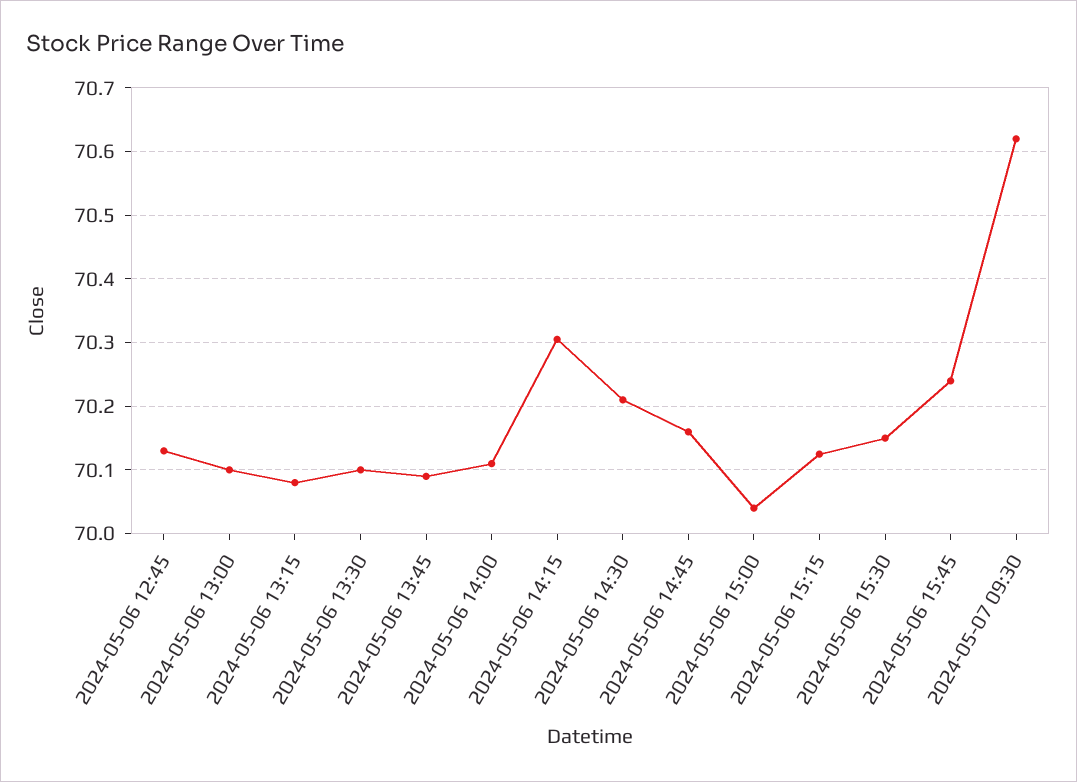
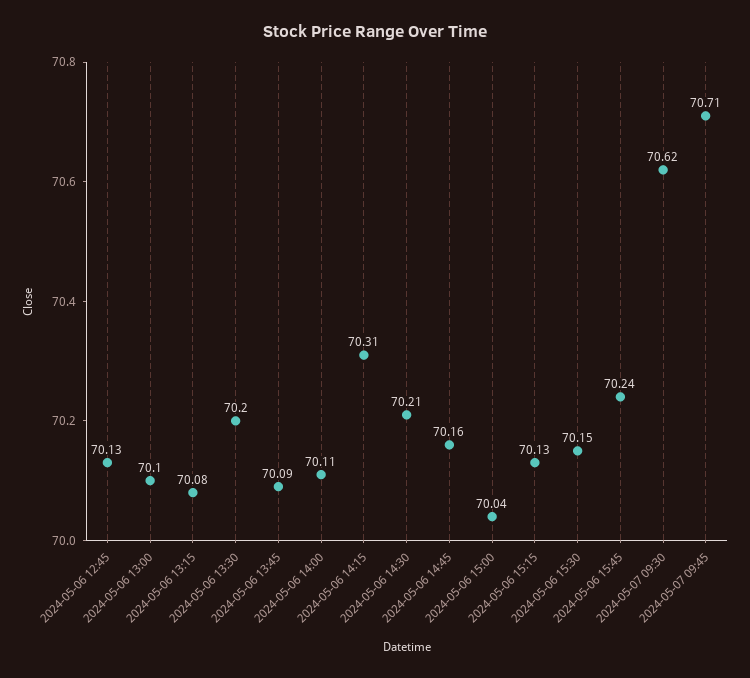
2024-05-06 13:30: 70.1 -> 70.2
2024-05-07 09:45: none -> 70.71

